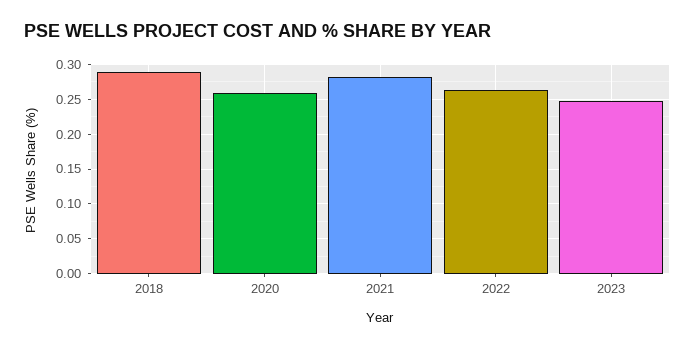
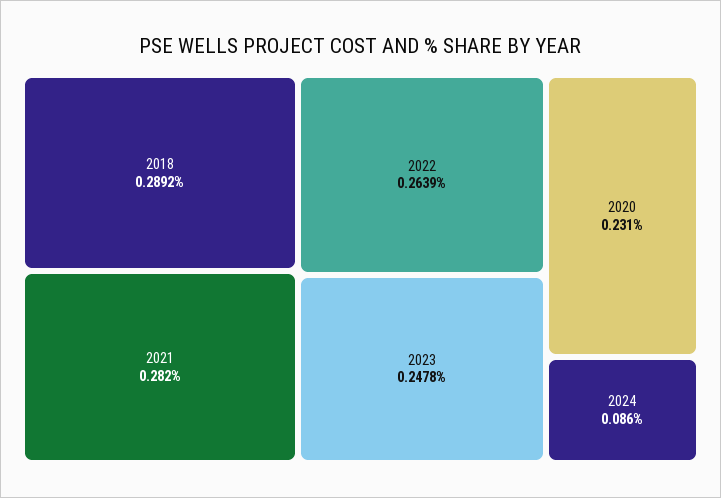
2020: 0.26 -> 0.231
2024: none -> 0.086

